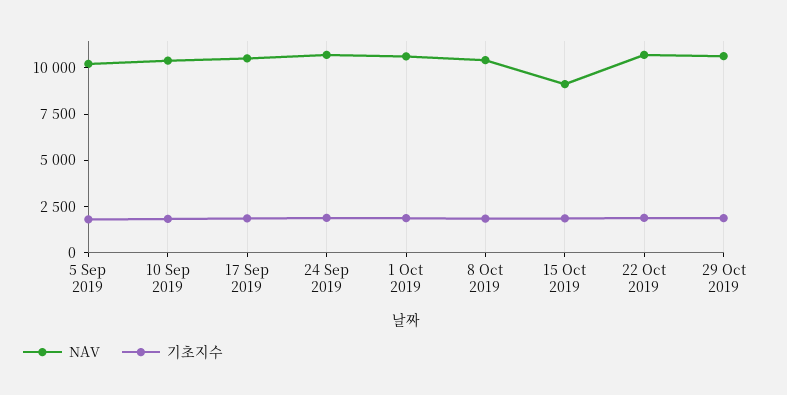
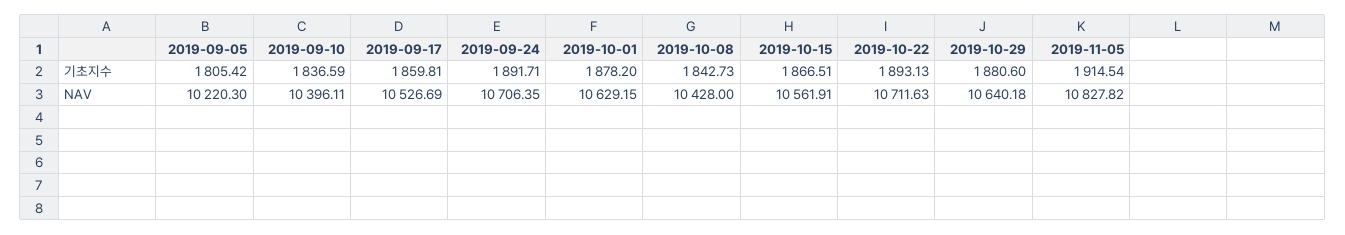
NAV, 15 Oct 2019: 9000 -> 10561.91
기초지수, 2019-11-05: none -> 1914.54
NAV, 2019-11-05: none -> 10827.82

